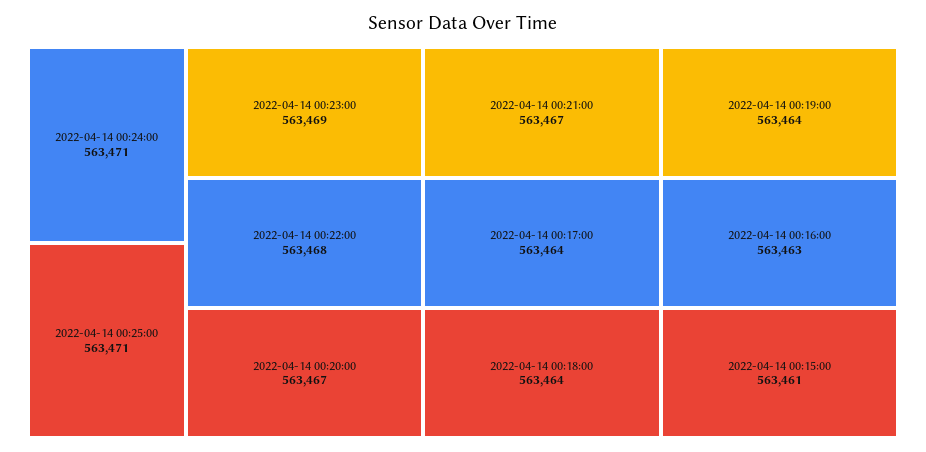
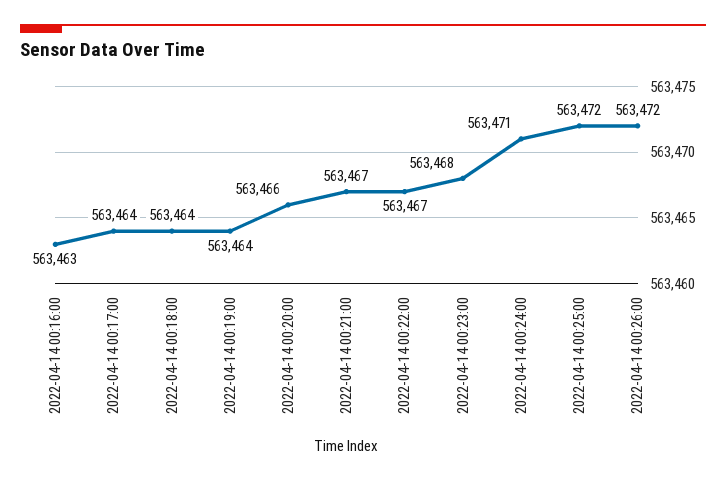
2022-04-14 00:25:00: 563471 -> 563472
2022-04-14 00:23:00: 563469 -> 563468
2022-04-14 00:22:00: 563468 -> 563467
2022-04-14 00:20:00: 563467 -> 563466
2022-04-14 00:15:00: 563461 -> none
2022-04-14 00:26:00: none -> 563472

